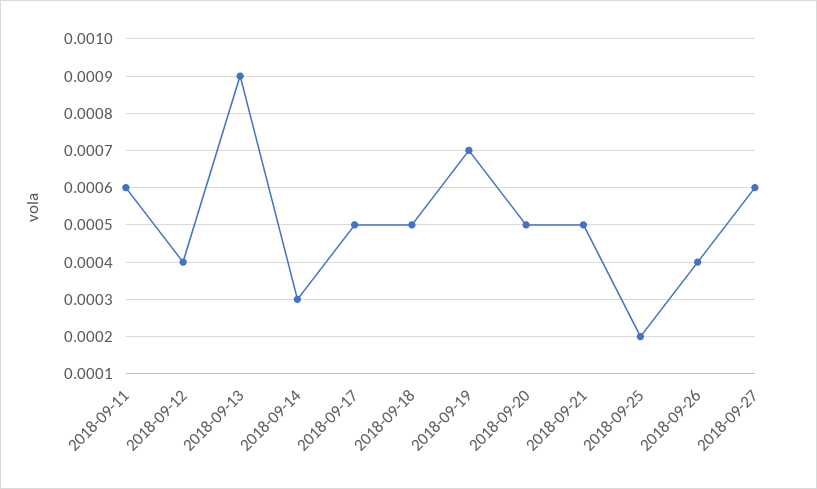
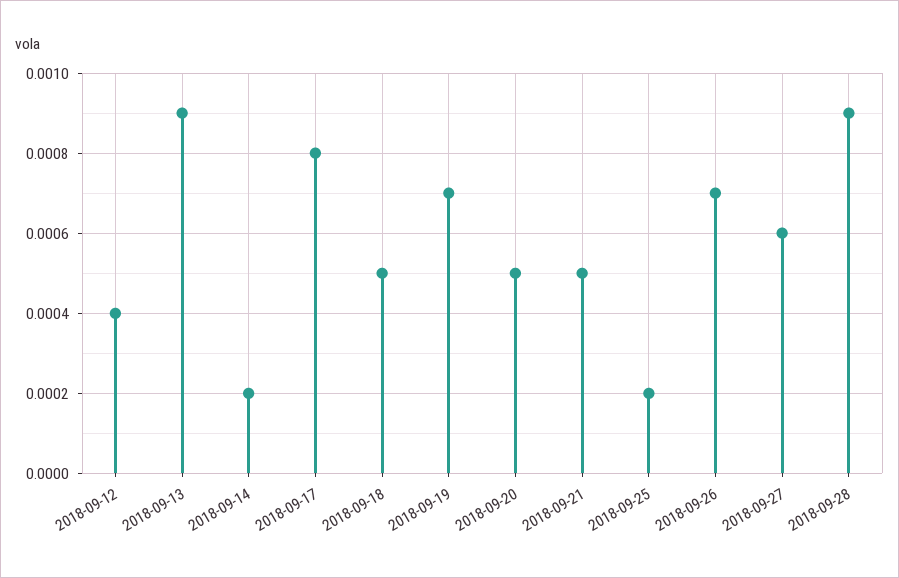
2018-09-11: 0.0006 -> none
2018-09-14: 0.0003 -> 0.0002
2018-09-17: 0.0005 -> 0.0008
2018-09-26: 0.0004 -> 0.0007
2018-09-28: none -> 0.0009

